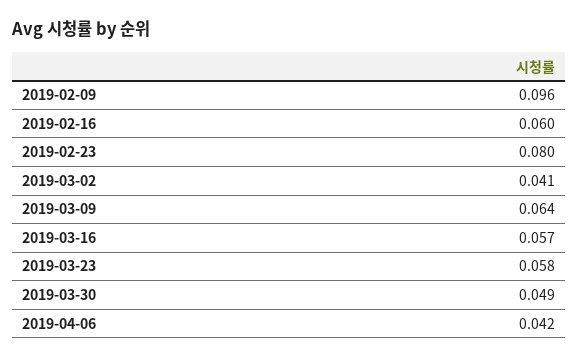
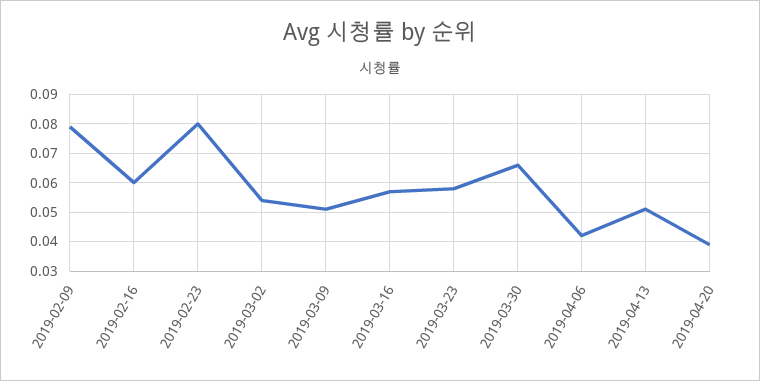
2019-02-09: 0.096 -> 0.08
2019-03-02: 0.041 -> 0.055
2019-03-09: 0.064 -> 0.05
2019-03-30: 0.049 -> 0.065
2019-04-13: none -> 0.05
2019-04-20: none -> 0.04

